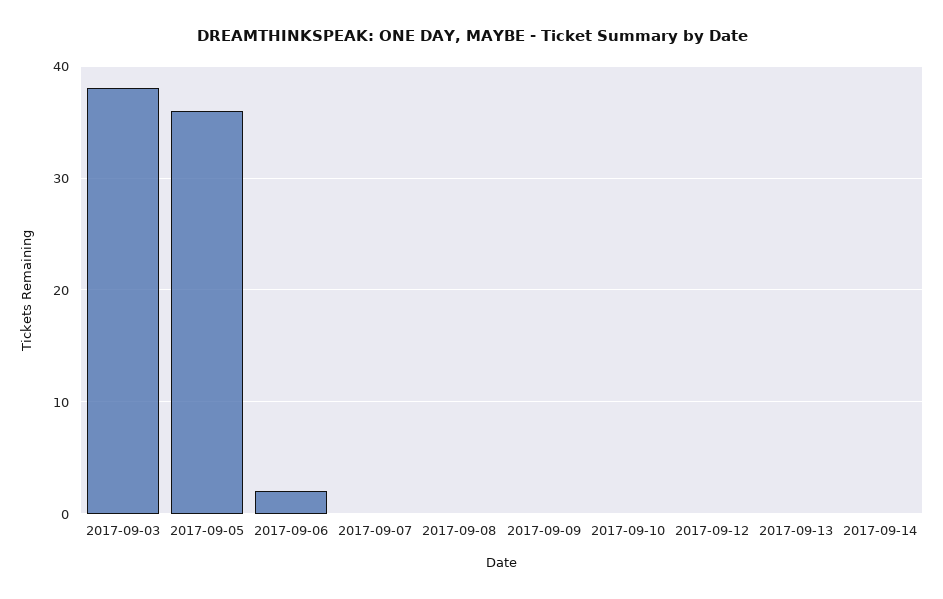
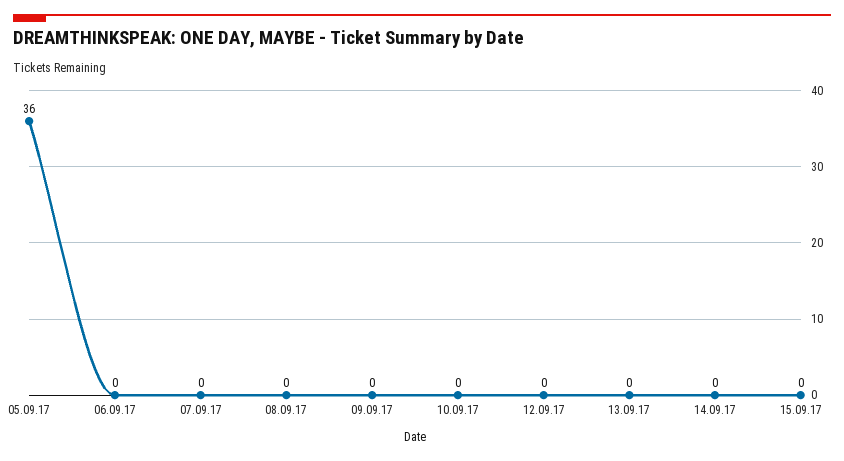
2017-09-03: 38 -> none
2017-09-06: 2 -> 0
15.09.17: none -> 0

